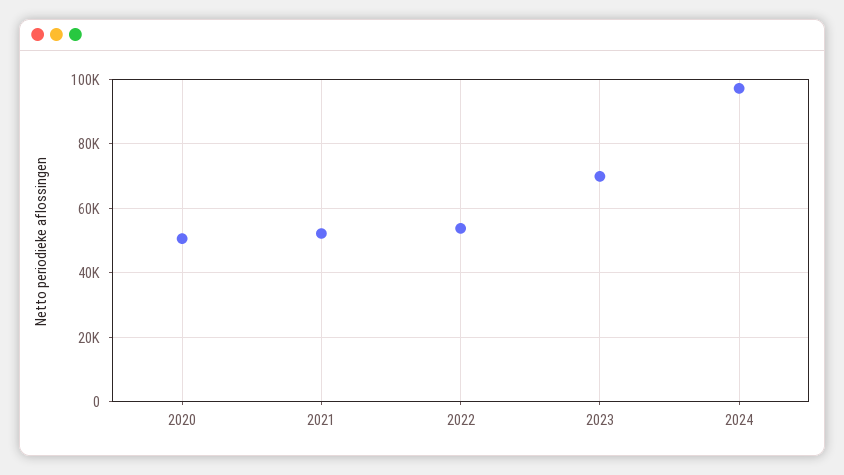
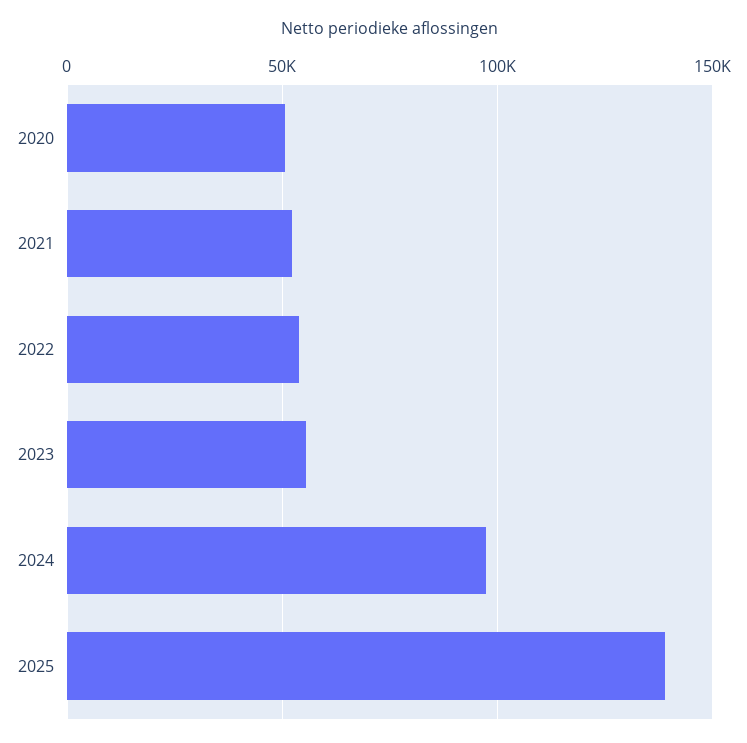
2023: 70000 -> 55000
2025: none -> 140000

